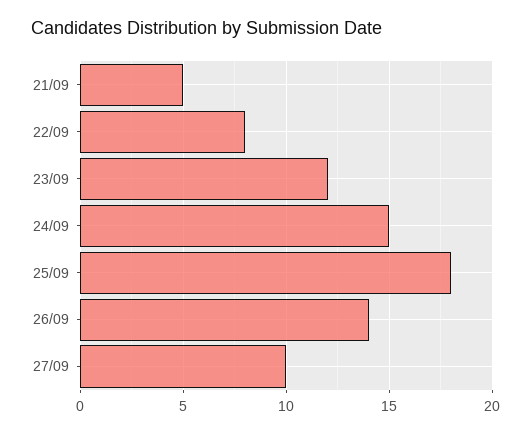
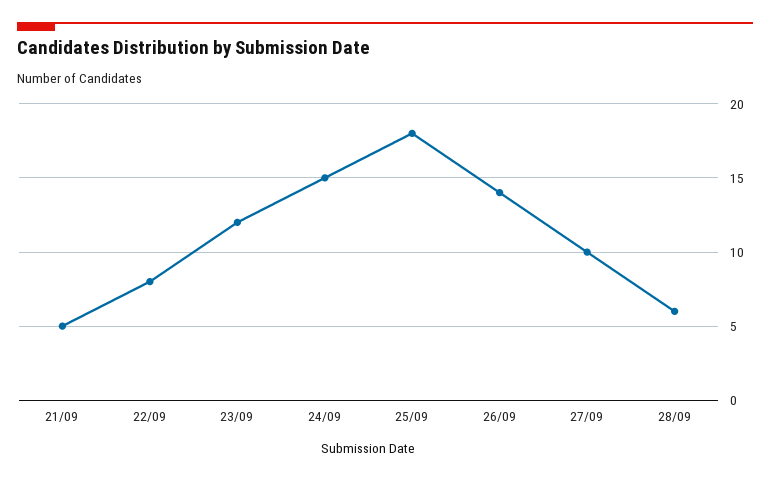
28/09: none -> 6

